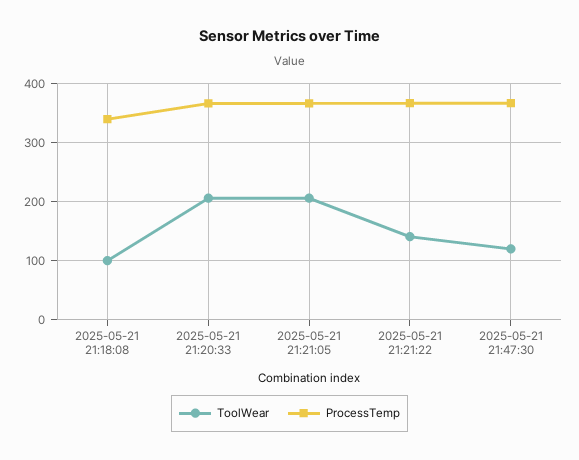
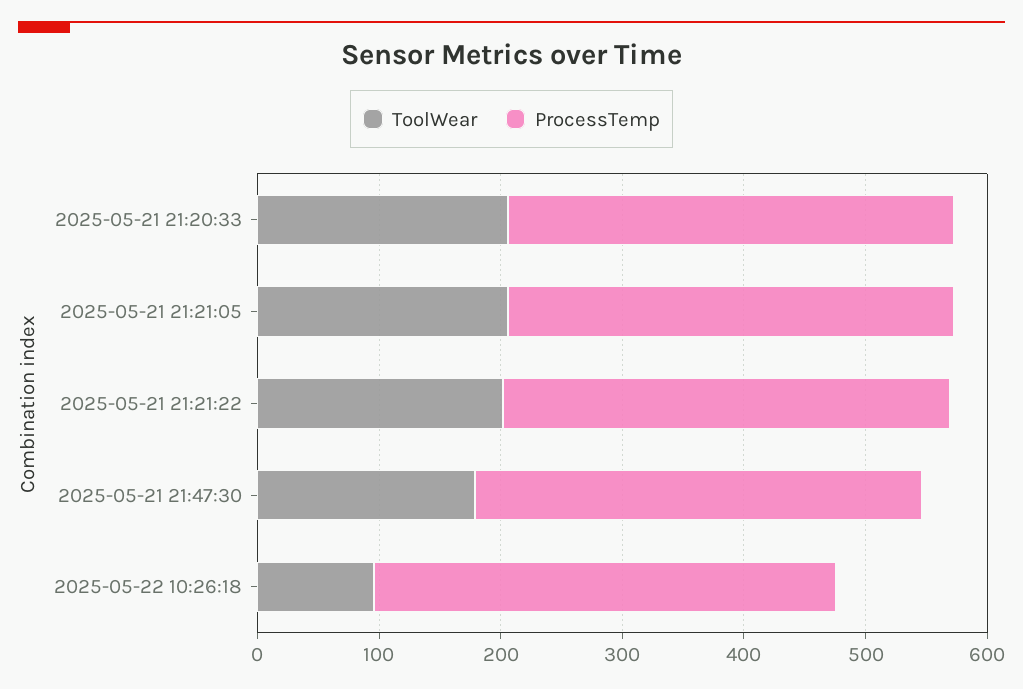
ToolWear, 2025-05-21 21:18:08: 100 -> none
ProcessTemp, 2025-05-21 21:18:08: 340 -> none
ToolWear, 2025-05-21 21:21:22: 140 -> 200
ToolWear, 2025-05-21 21:47:30: 120 -> 180
ToolWear, 2025-05-22 10:26:18: none -> 100
ProcessTemp, 2025-05-22 10:26:18: none -> 380

